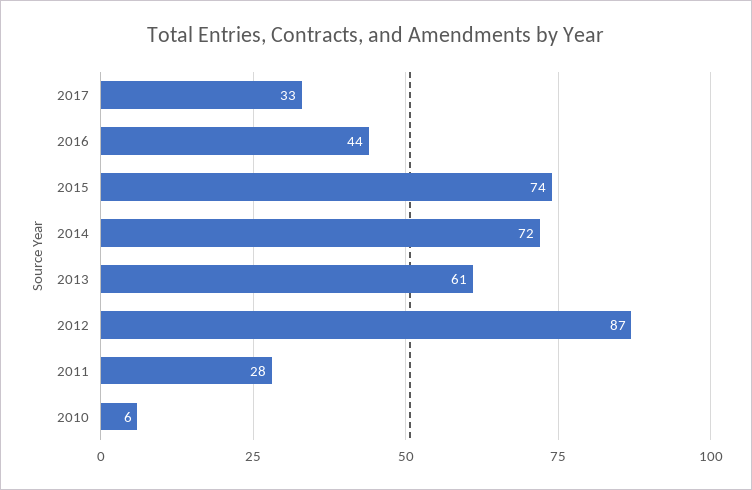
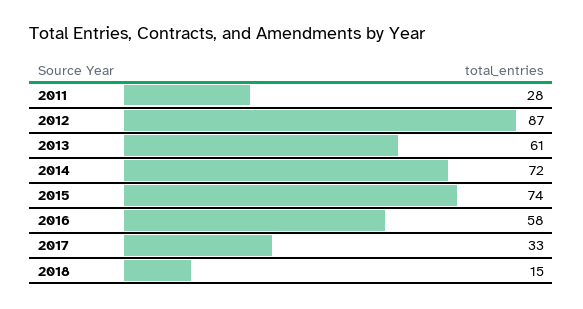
2016: 44 -> 58
2010: 6 -> none
2018: none -> 15

